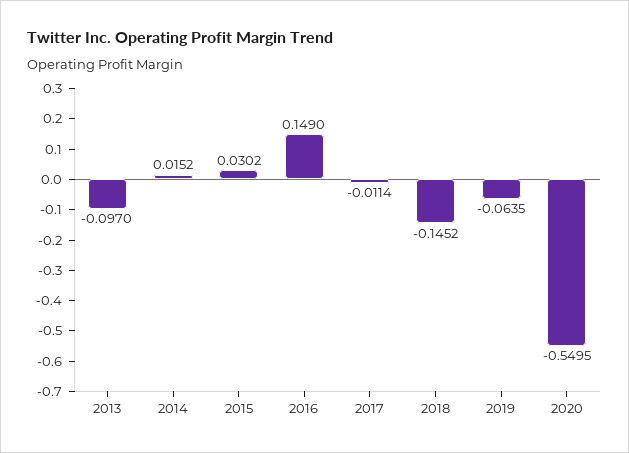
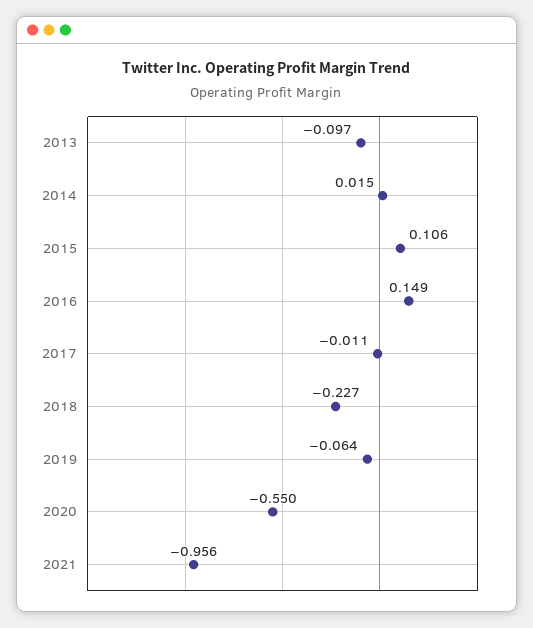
2015: 0.0302 -> 0.106
2018: -0.1452 -> -0.227
2021: none -> -0.956

